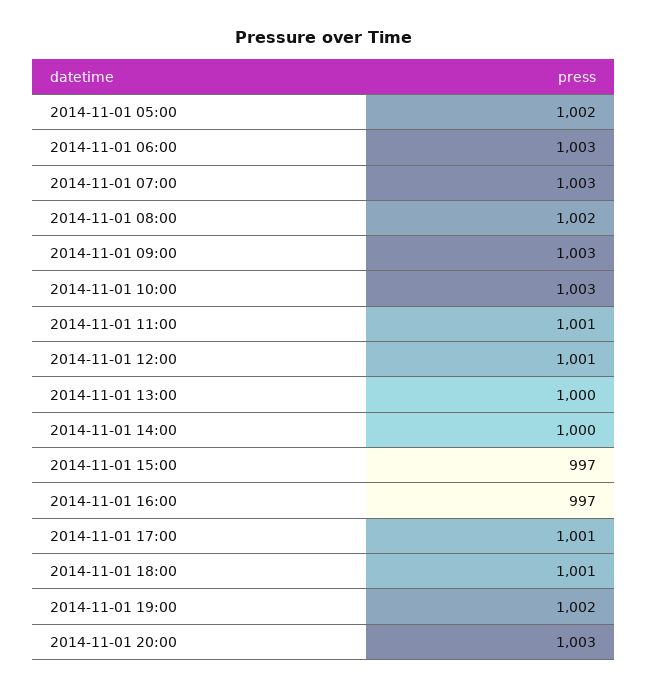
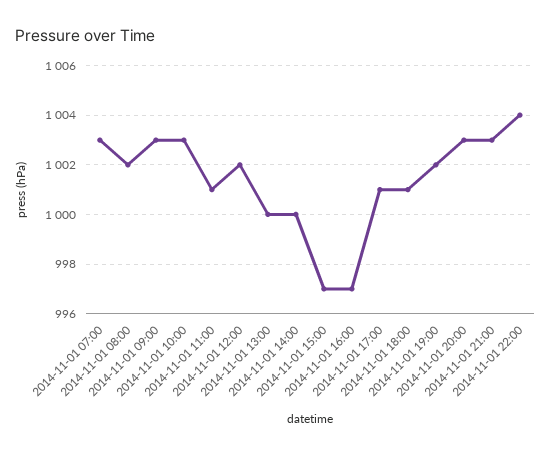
2014-11-01 05:00: 1002 -> none
2014-11-01 06:00: 1003 -> none
2014-11-01 12:00: 1001 -> 1002
2014-11-01 21:00: none -> 1003
2014-11-01 22:00: none -> 1004

